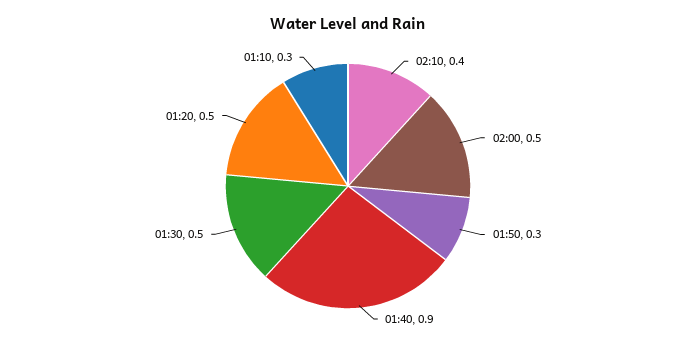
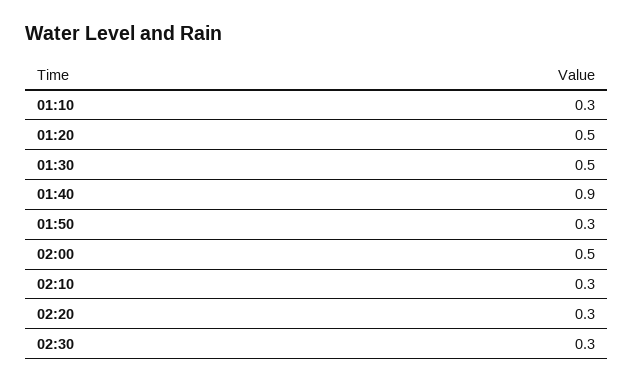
02:10: 0.4 -> 0.3
02:20: none -> 0.3
02:30: none -> 0.3

